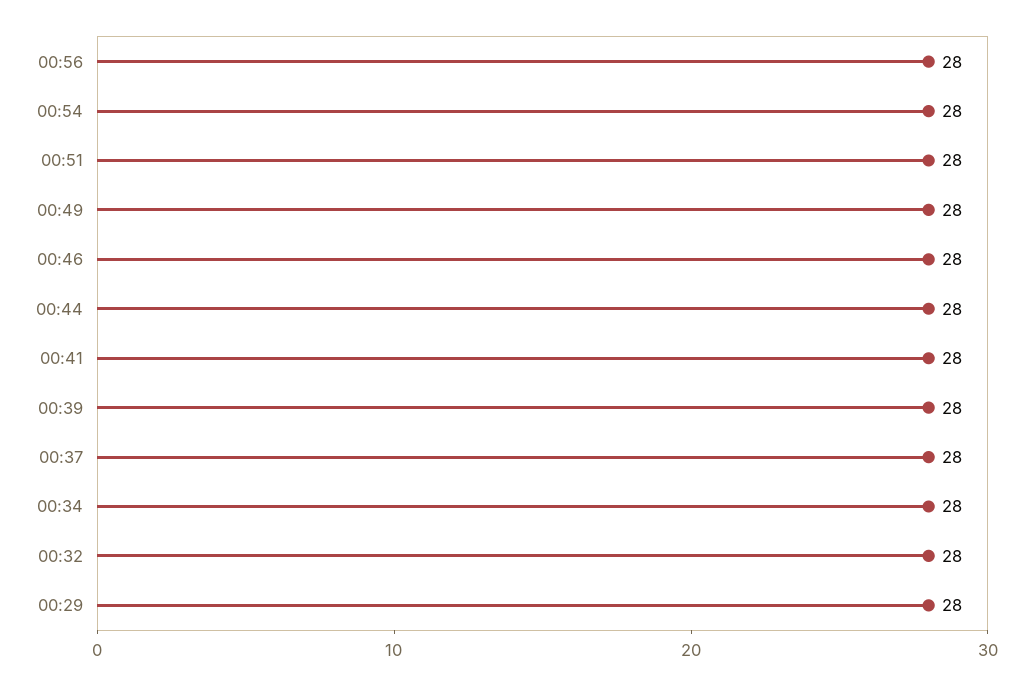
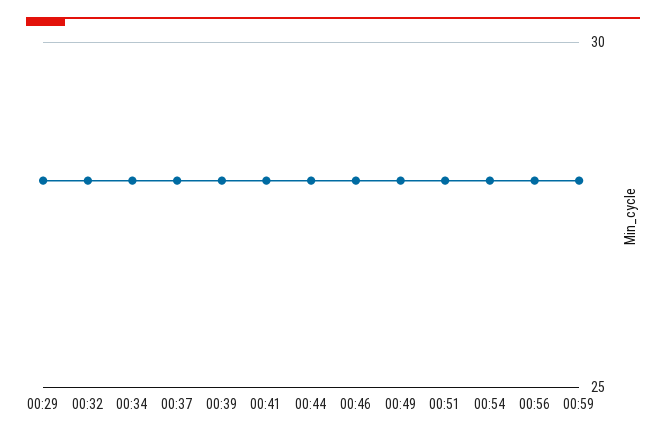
00:59: none -> 28

